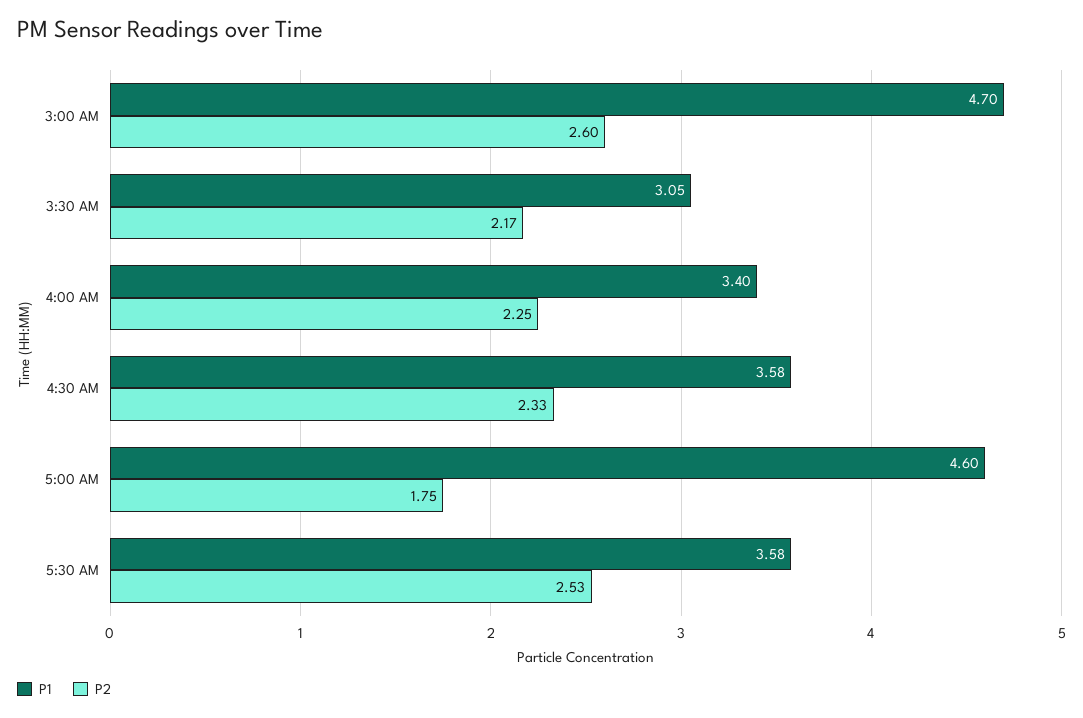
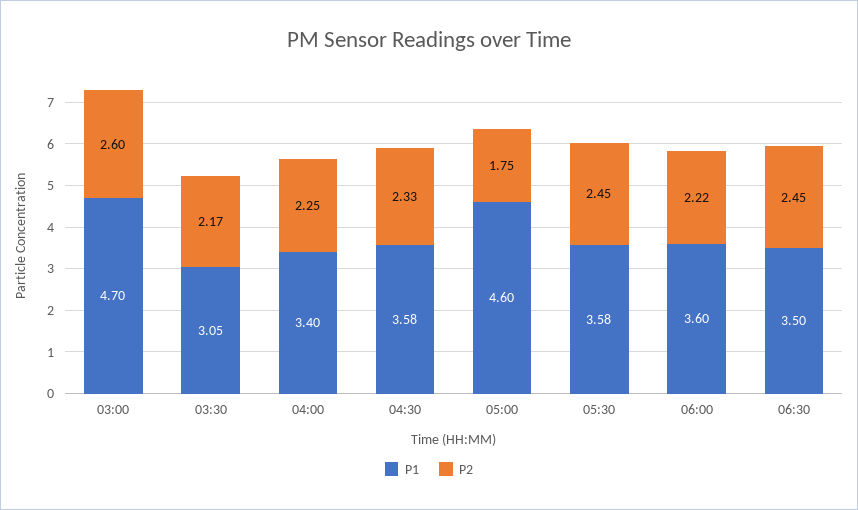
P2, 5:30 AM: 2.53 -> 2.45
P1, 06:00: none -> 3.6
P2, 06:00: none -> 2.22
P1, 06:30: none -> 3.5
P2, 06:30: none -> 2.45

